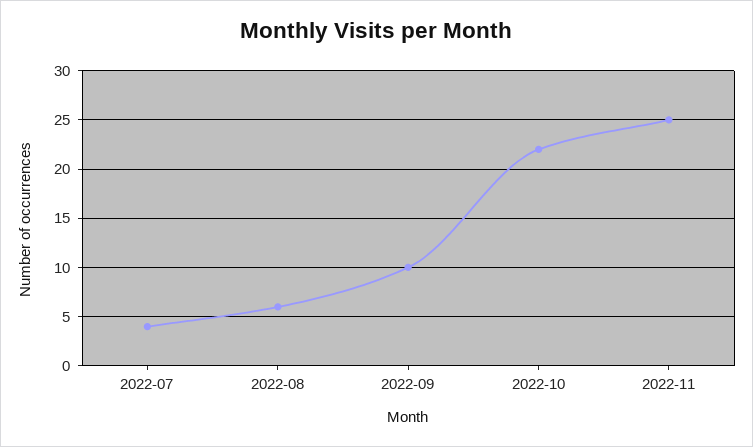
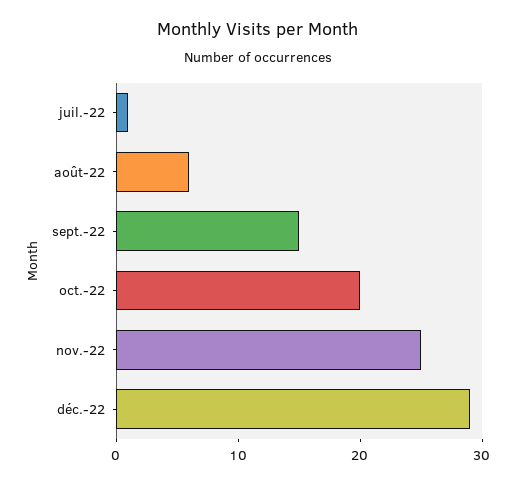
2022-07: 4 -> 1
2022-09: 10 -> 15
2022-10: 22 -> 20
déc.-22: none -> 29

